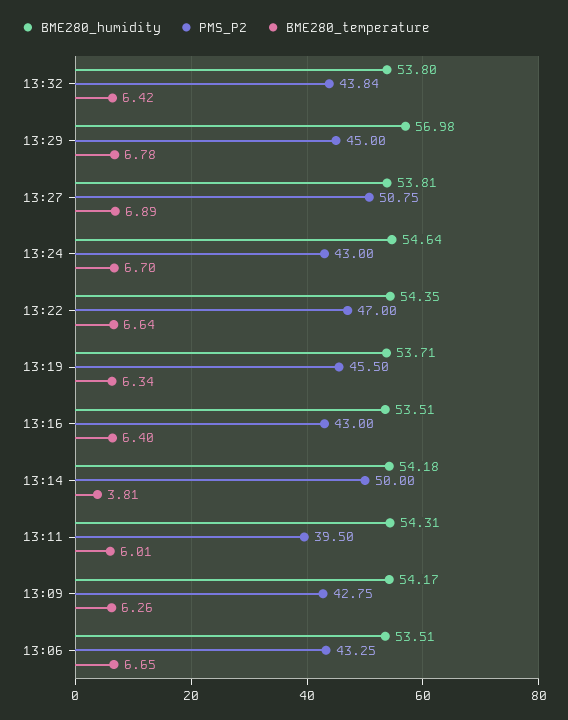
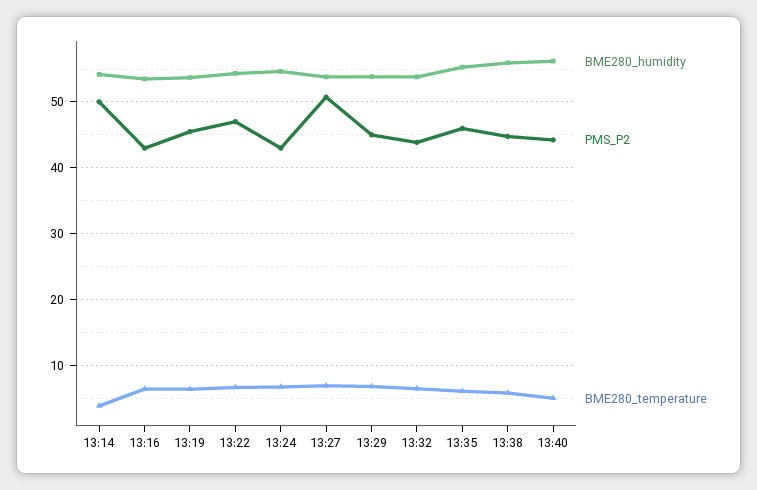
BME280_humidity, 13:29: 56.98 -> 54
BME280_humidity, 13:11: 54.31 -> none
PMS_P2, 13:11: 39.5 -> none
BME280_temperature, 13:11: 6.01 -> none
BME280_humidity, 13:09: 54.17 -> none
PMS_P2, 13:09: 42.75 -> none
BME280_temperature, 13:09: 6.26 -> none
BME280_humidity, 13:06: 53.51 -> none
PMS_P2, 13:06: 43.25 -> none
BME280_temperature, 13:06: 6.65 -> none
BME280_humidity, 13:35: none -> 55
PMS_P2, 13:35: none -> 46
BME280_temperature, 13:35: none -> 6
BME280_humidity, 13:38: none -> 56
PMS_P2, 13:38: none -> 45
BME280_temperature, 13:38: none -> 6
BME280_humidity, 13:40: none -> 56
PMS_P2, 13:40: none -> 44
BME280_temperature, 13:40: none -> 5

